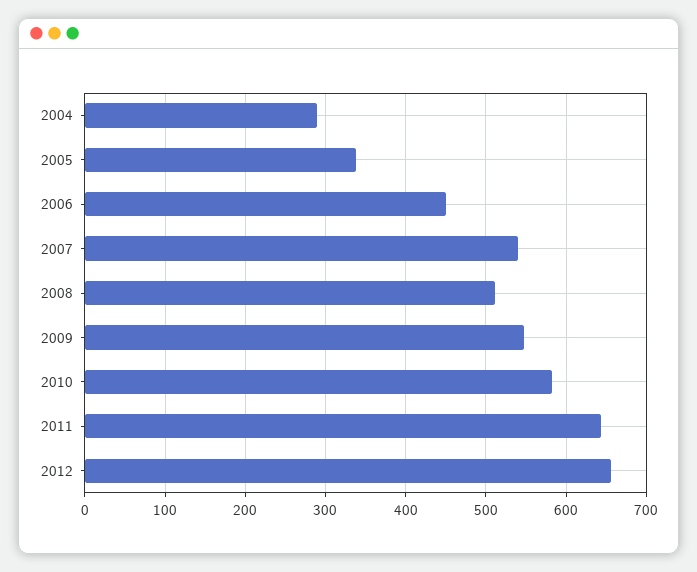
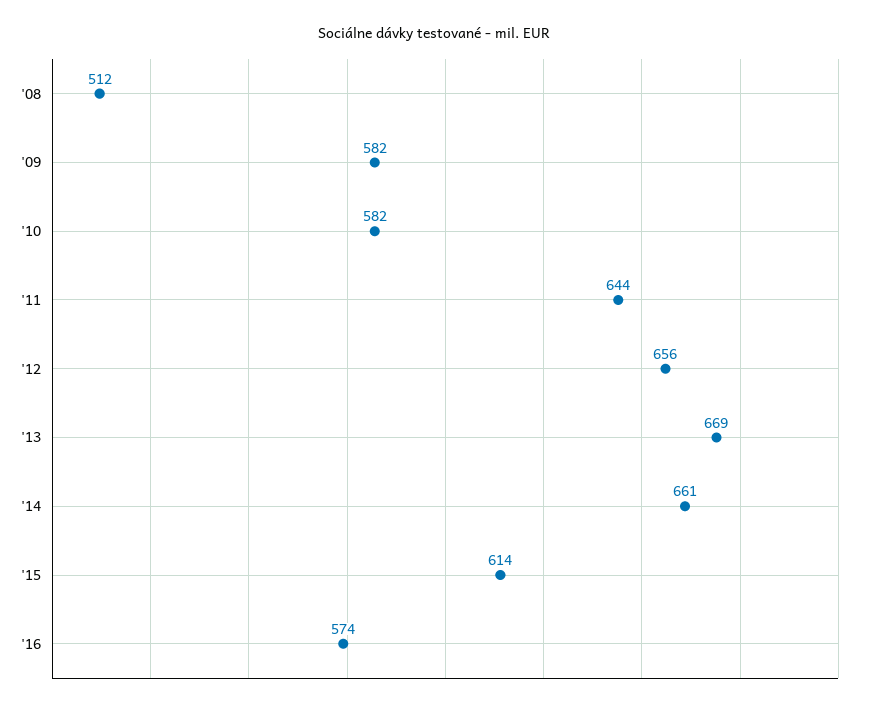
2004: 290 -> none
2005: 340 -> none
2006: 450 -> none
2007: 540 -> none
2009: 550 -> 582
'13: none -> 669
'14: none -> 661
'15: none -> 614
'16: none -> 574

